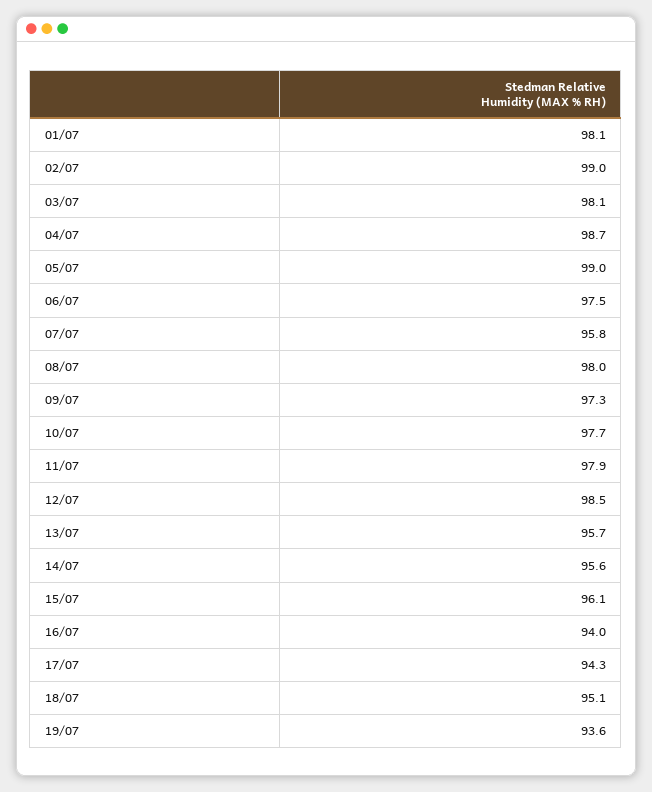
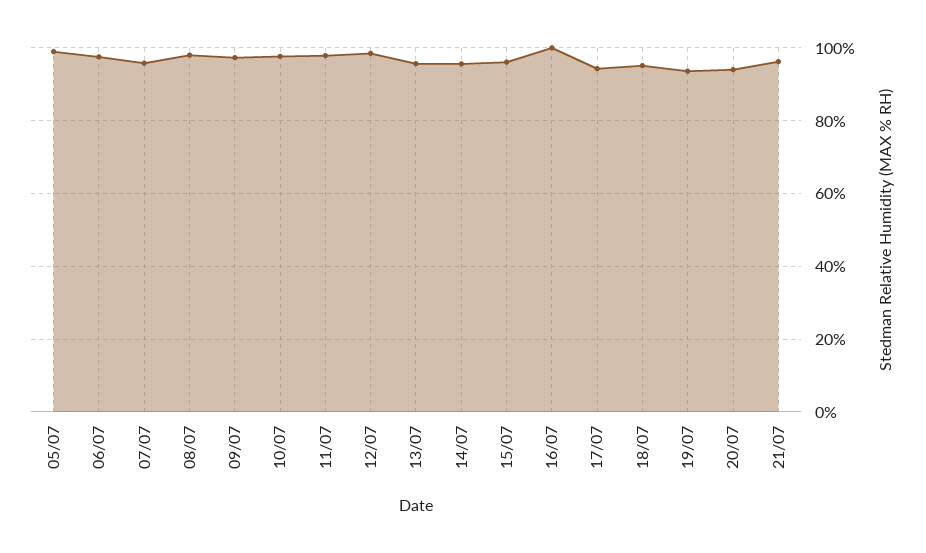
01/07: 98.1 -> none
02/07: 99 -> none
03/07: 98.1 -> none
04/07: 98.7 -> none
16/07: 94 -> 100
20/07: none -> 94
21/07: none -> 96

